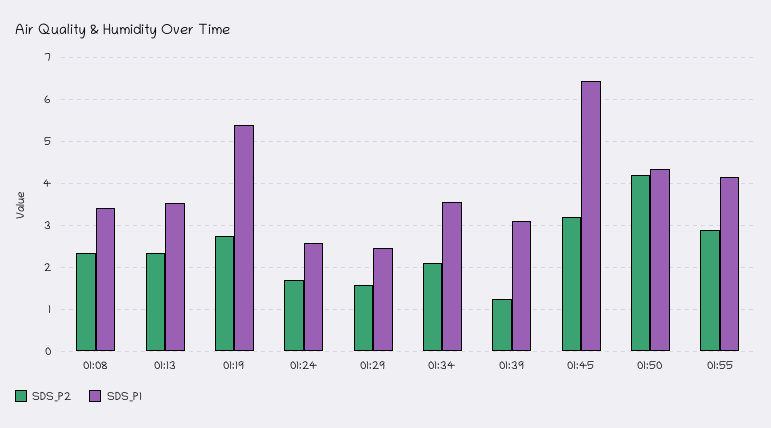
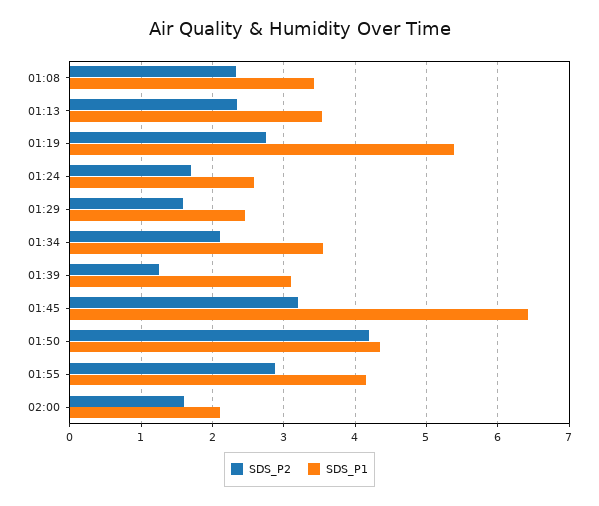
SDS_P2, 02:00: none -> 1.6
SDS_P1, 02:00: none -> 2.1

